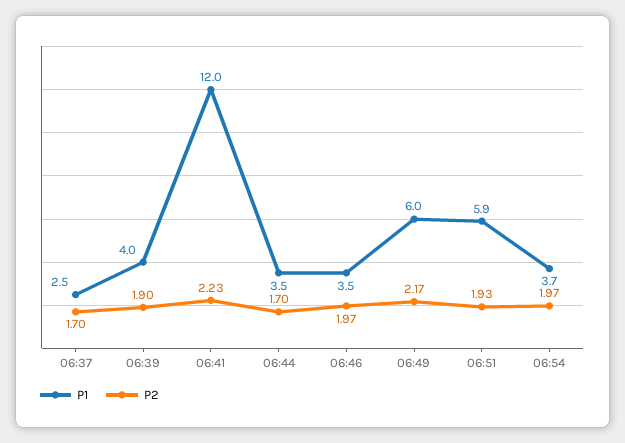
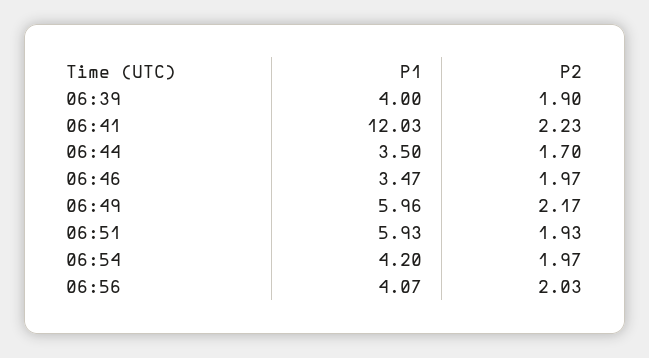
P1, 06:37: 2.5 -> none
P2, 06:37: 1.7 -> none
P1, 06:54: 3.7 -> 4.2
P1, 06:56: none -> 4.07
P2, 06:56: none -> 2.03

